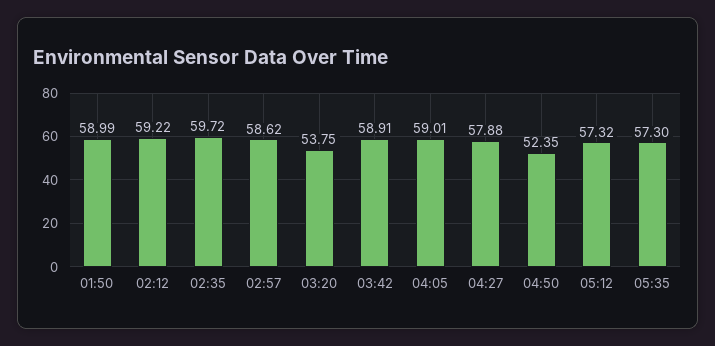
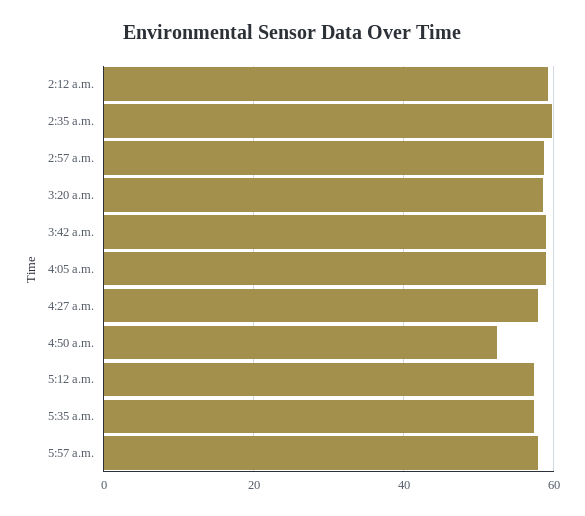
01:50: 58.99 -> none
03:20: 53.75 -> 58
5:57 a.m.: none -> 58

